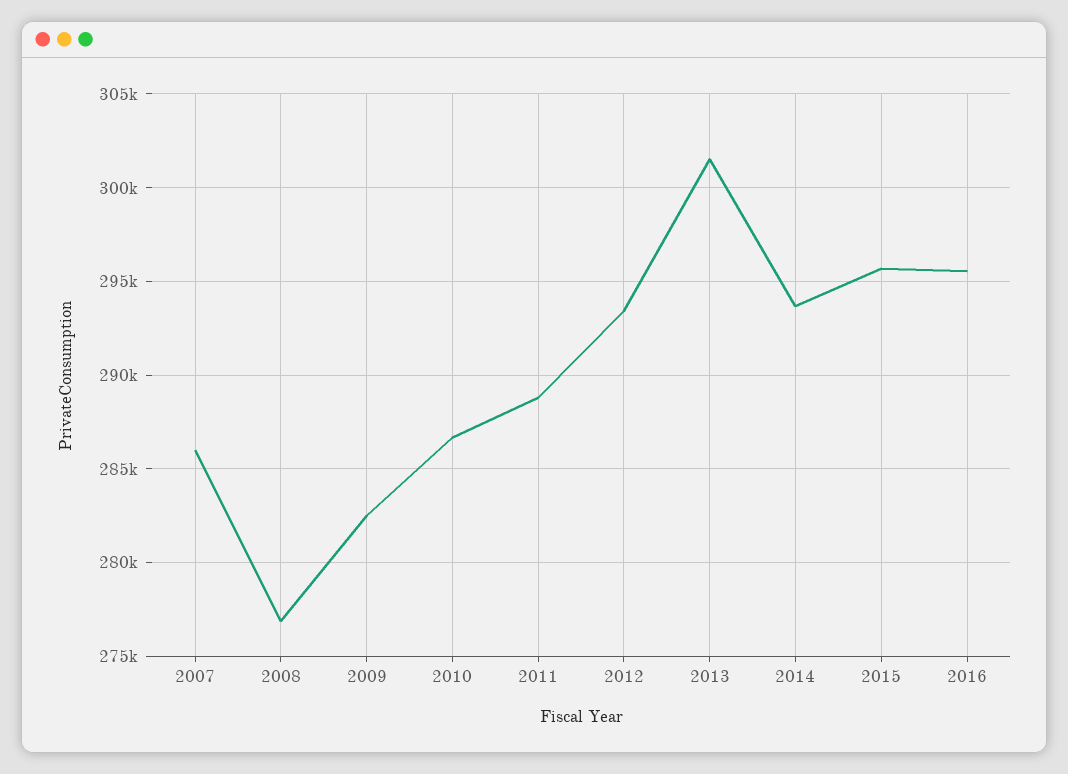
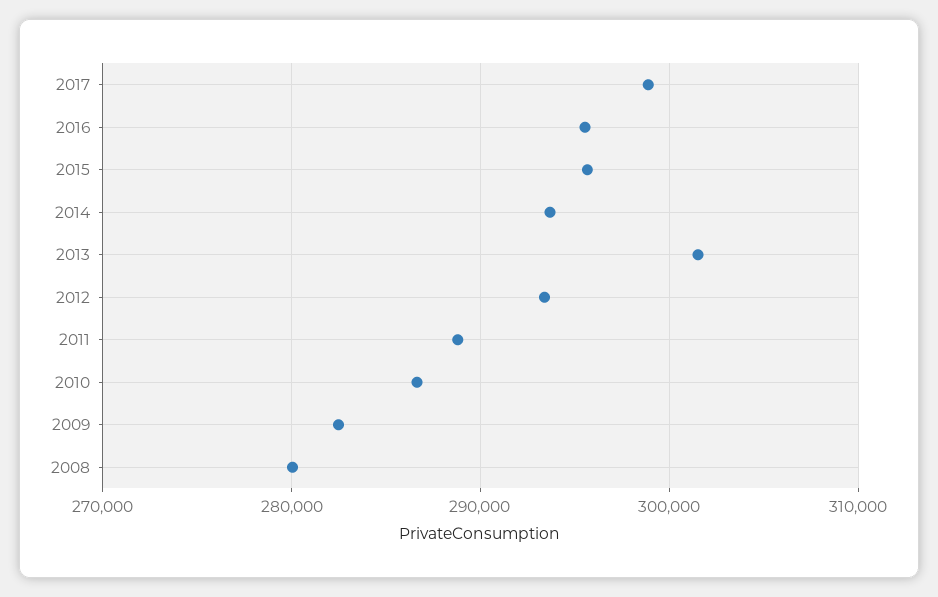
2007: 286000 -> none
2008: 277000 -> 280000
2017: none -> 299000

